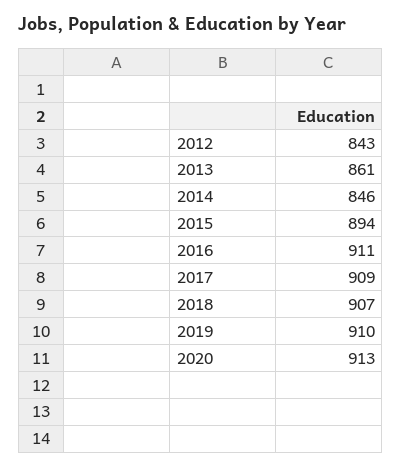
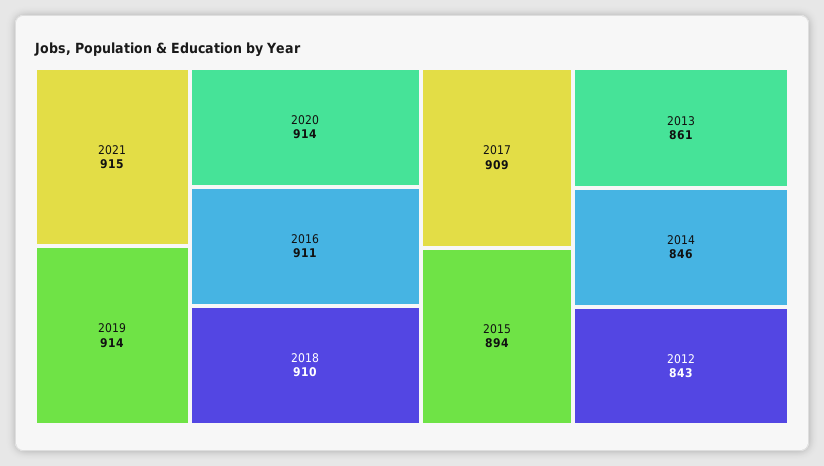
2018: 907 -> 910
2019: 910 -> 914
2020: 913 -> 914
2021: none -> 915

